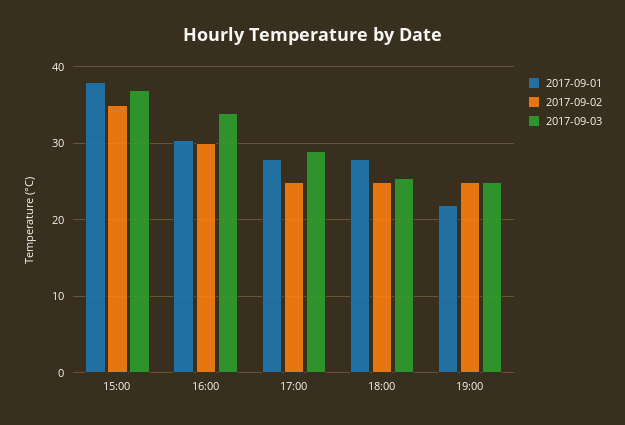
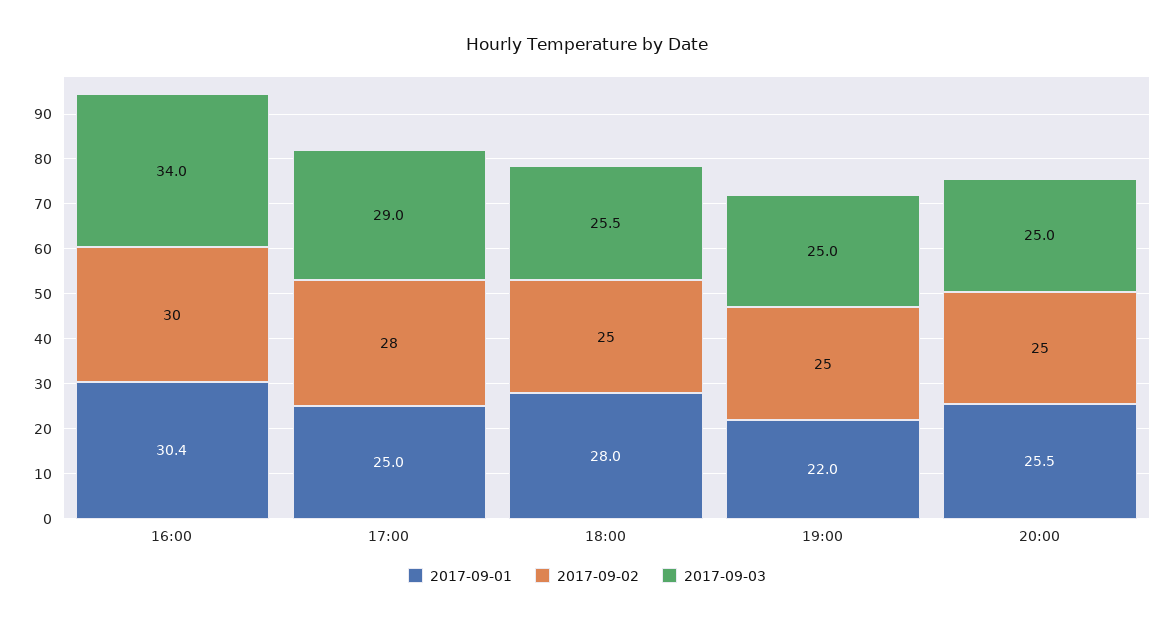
2017-09-01, 15:00: 38 -> none
2017-09-02, 15:00: 35 -> none
2017-09-03, 15:00: 37 -> none
2017-09-01, 17:00: 28 -> 25
2017-09-02, 17:00: 25 -> 28
2017-09-01, 20:00: none -> 25.5
2017-09-02, 20:00: none -> 25
2017-09-03, 20:00: none -> 25

